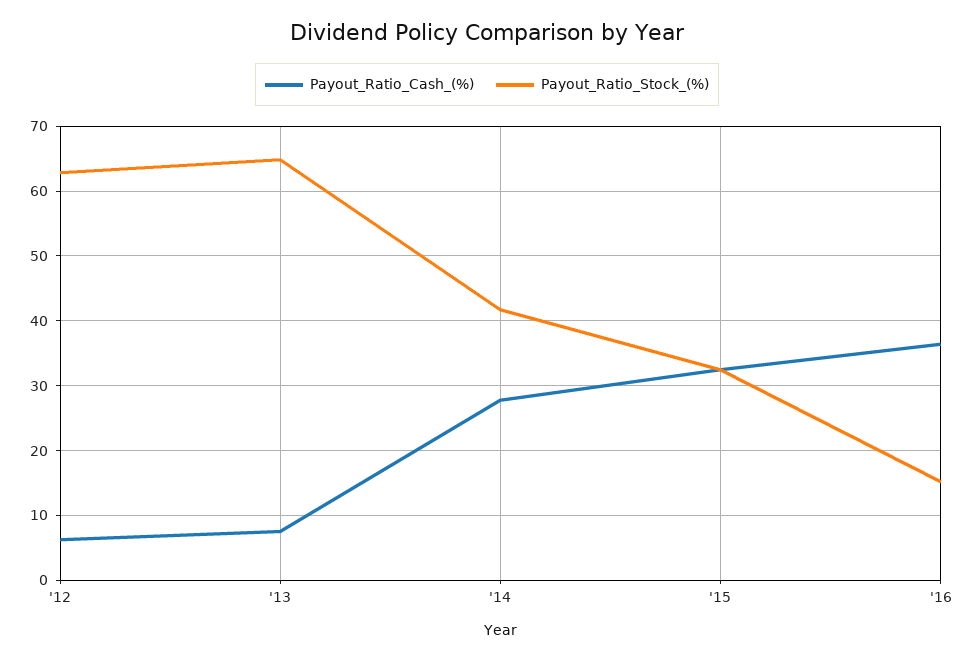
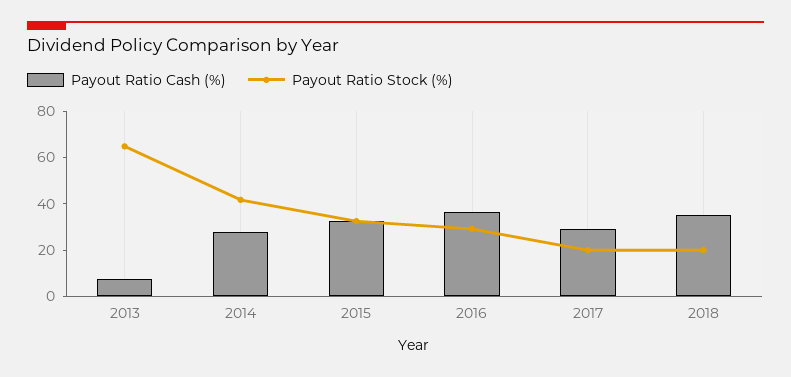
Payout_Ratio_Cash_(%), '12: 6 -> none
Payout_Ratio_Stock_(%), '12: 63 -> none
Payout_Ratio_Stock_(%), '16: 15 -> 30
Payout_Ratio_Cash_(%), 2017: none -> 30
Payout_Ratio_Stock_(%), 2017: none -> 20
Payout_Ratio_Cash_(%), 2018: none -> 35
Payout_Ratio_Stock_(%), 2018: none -> 20

